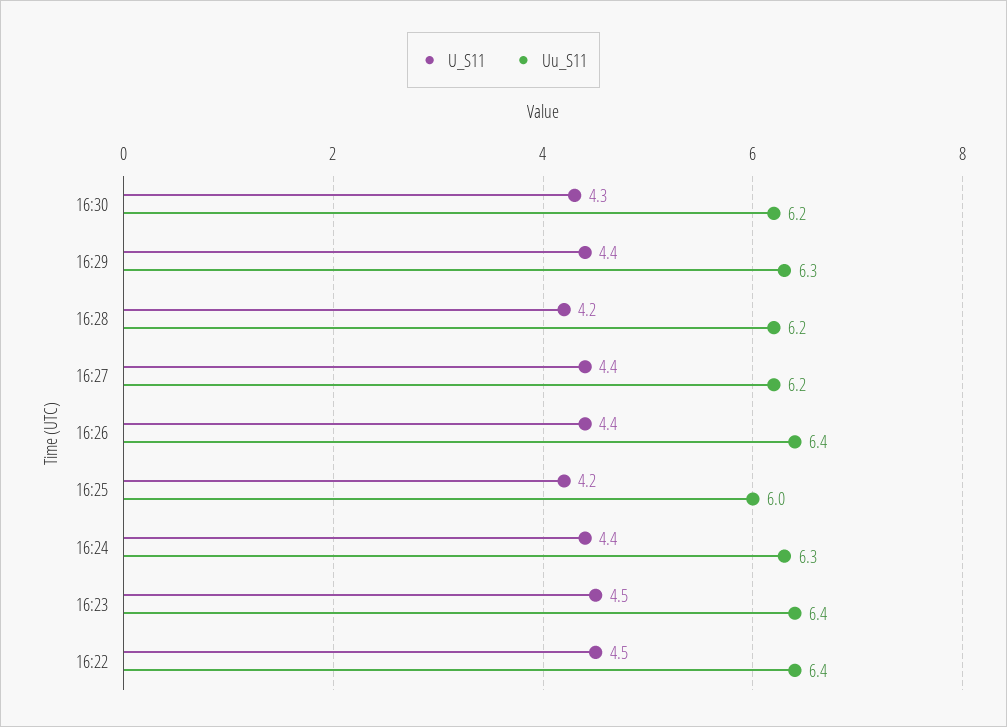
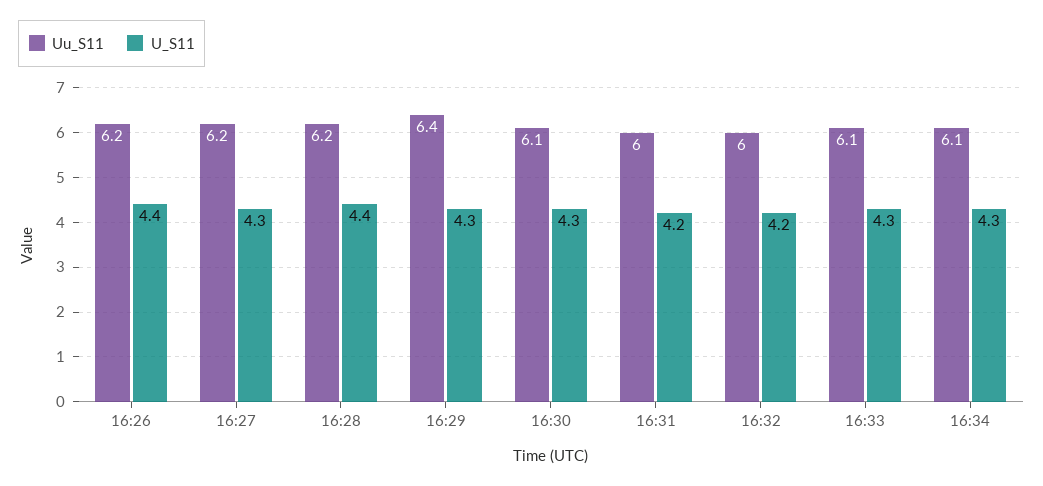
Uu_S11, 16:30: 6.2 -> 6.1
U_S11, 16:29: 4.4 -> 4.3
Uu_S11, 16:29: 6.3 -> 6.4
U_S11, 16:28: 4.2 -> 4.4
U_S11, 16:27: 4.4 -> 4.3
Uu_S11, 16:26: 6.4 -> 6.2
U_S11, 16:25: 4.2 -> none
Uu_S11, 16:25: 6 -> none
U_S11, 16:24: 4.4 -> none
Uu_S11, 16:24: 6.3 -> none
U_S11, 16:23: 4.5 -> none
Uu_S11, 16:23: 6.4 -> none
U_S11, 16:22: 4.5 -> none
Uu_S11, 16:22: 6.4 -> none
Uu_S11, 16:31: none -> 6
U_S11, 16:31: none -> 4.2
Uu_S11, 16:32: none -> 6
U_S11, 16:32: none -> 4.2
Uu_S11, 16:33: none -> 6.1
U_S11, 16:33: none -> 4.3
Uu_S11, 16:34: none -> 6.1
U_S11, 16:34: none -> 4.3

